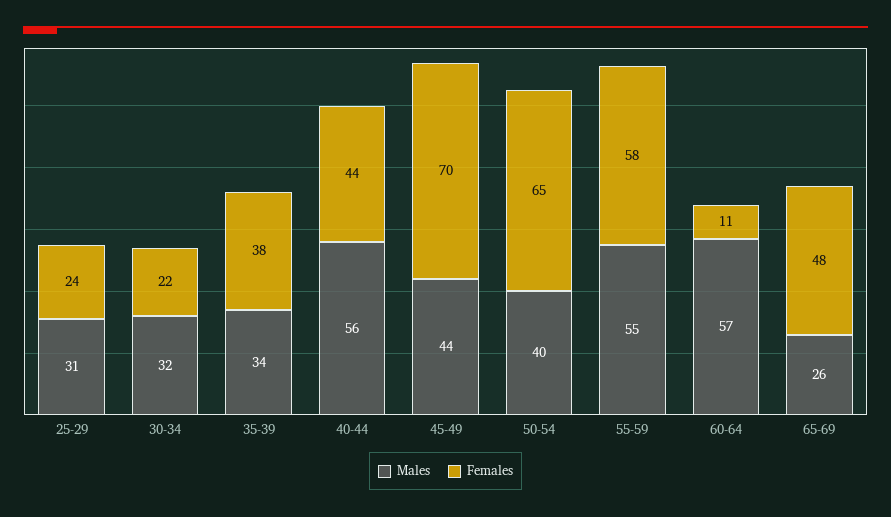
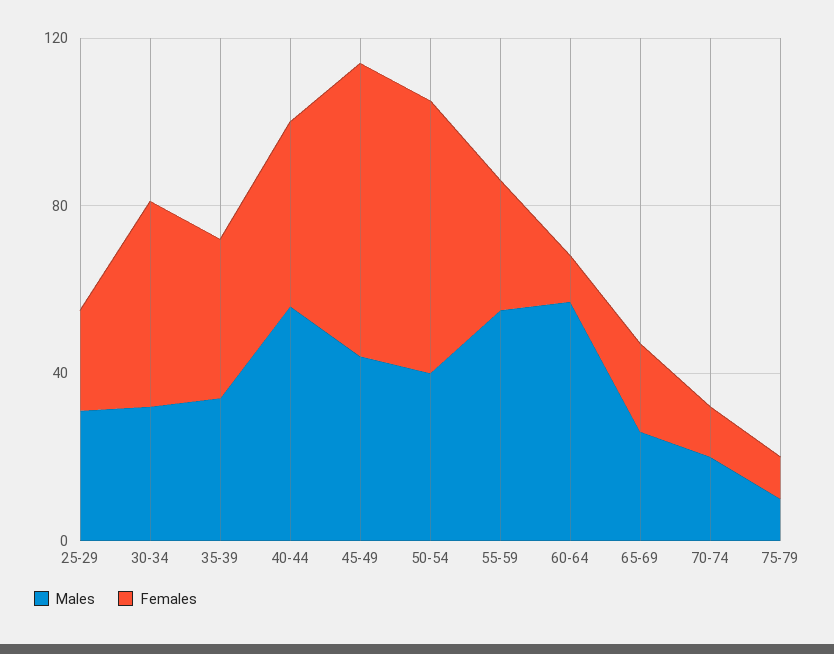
Females, 30-34: 22 -> 50
Females, 55-59: 58 -> 30
Females, 65-69: 48 -> 20
Males, 70-74: none -> 20
Females, 70-74: none -> 10
Males, 75-79: none -> 10
Females, 75-79: none -> 10

